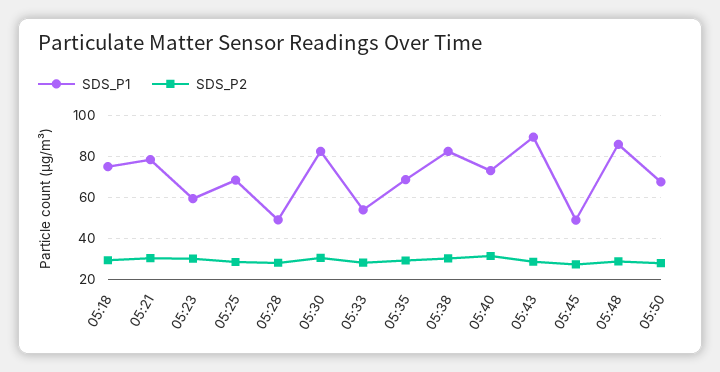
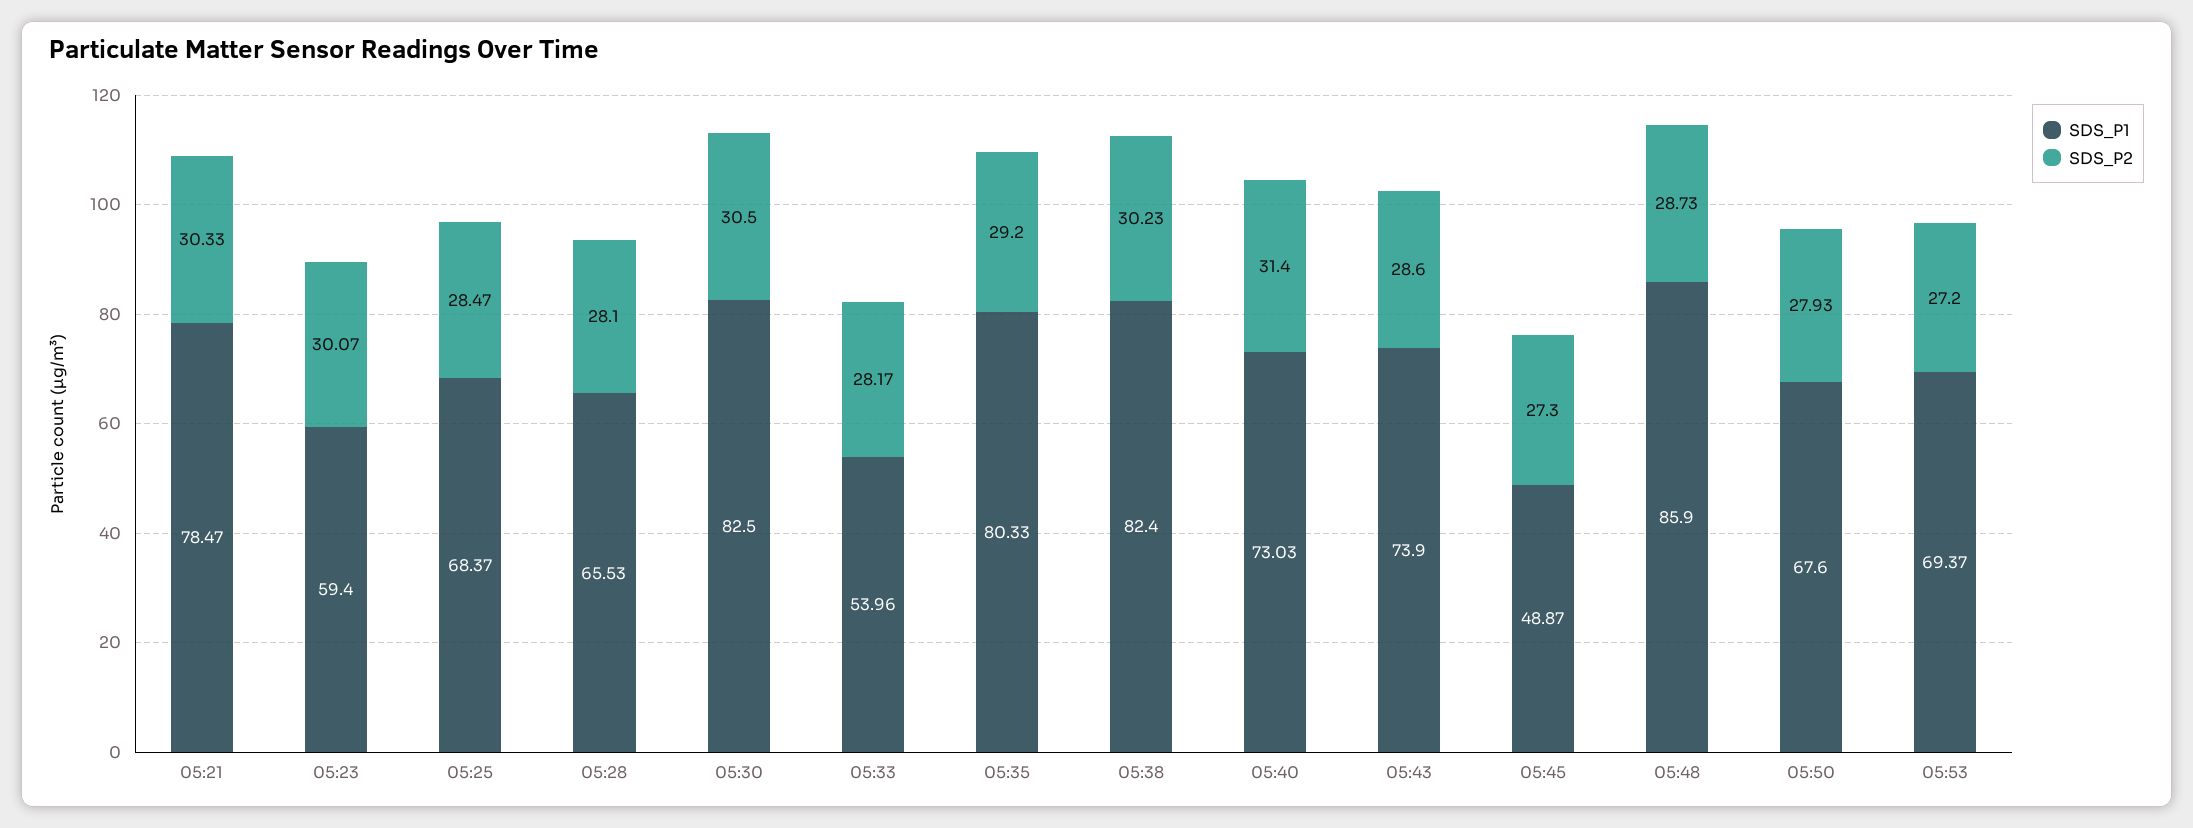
SDS_P1, 05:18: 75 -> none
SDS_P2, 05:18: 30 -> none
SDS_P1, 05:28: 50 -> 65.53
SDS_P1, 05:35: 70 -> 80.33
SDS_P1, 05:43: 90 -> 73.9
SDS_P1, 05:53: none -> 69.37
SDS_P2, 05:53: none -> 27.2

